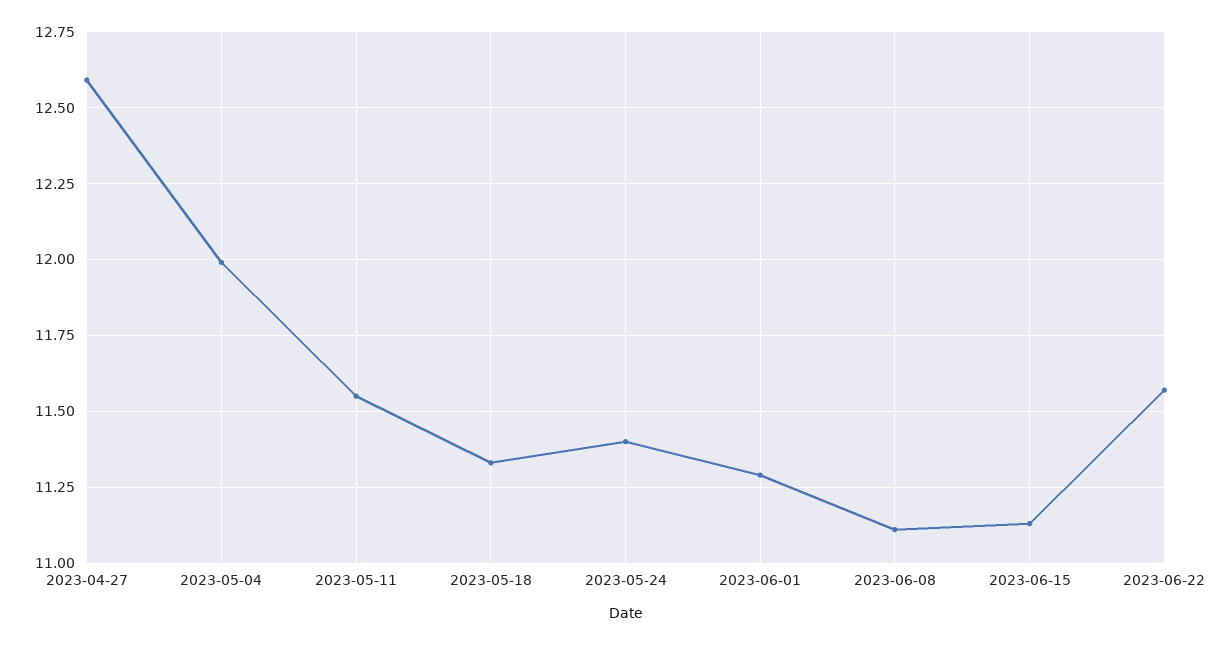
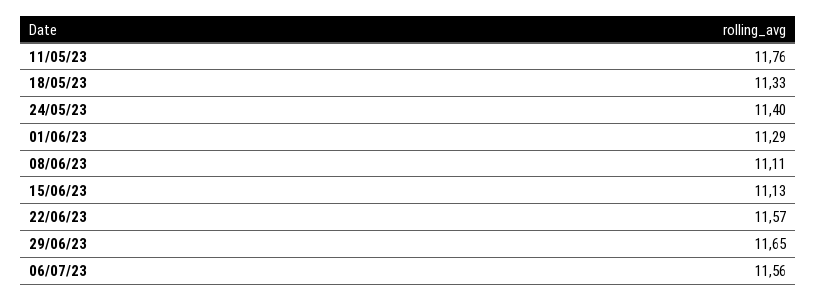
2023-04-27: 12.6 -> none
2023-05-04: 12 -> none
2023-05-11: 11.55 -> 11.76
29/06/23: none -> 11.65
06/07/23: none -> 11.56

